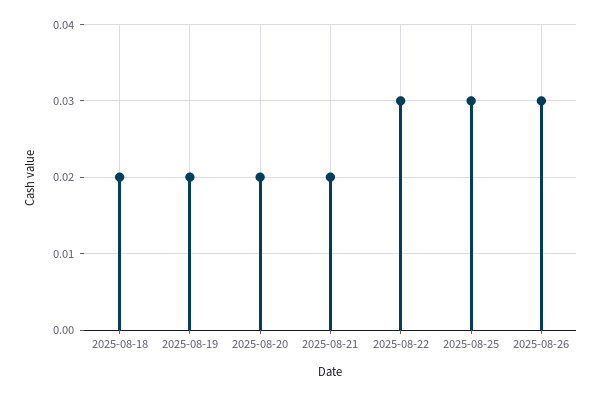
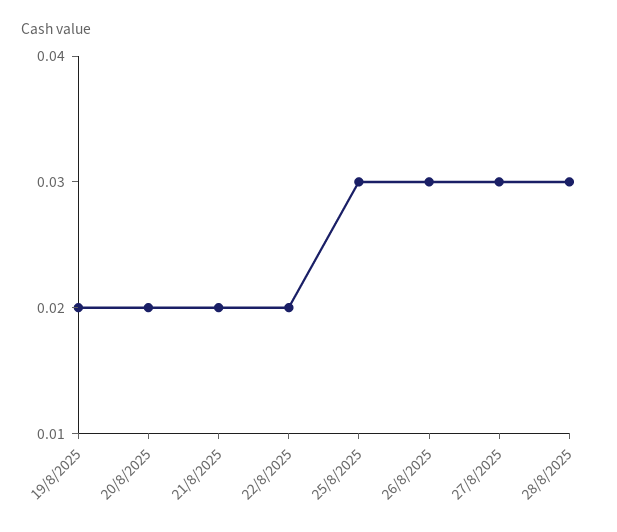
2025-08-18: 0.02 -> none
2025-08-22: 0.03 -> 0.02
27/8/2025: none -> 0.03
28/8/2025: none -> 0.03

